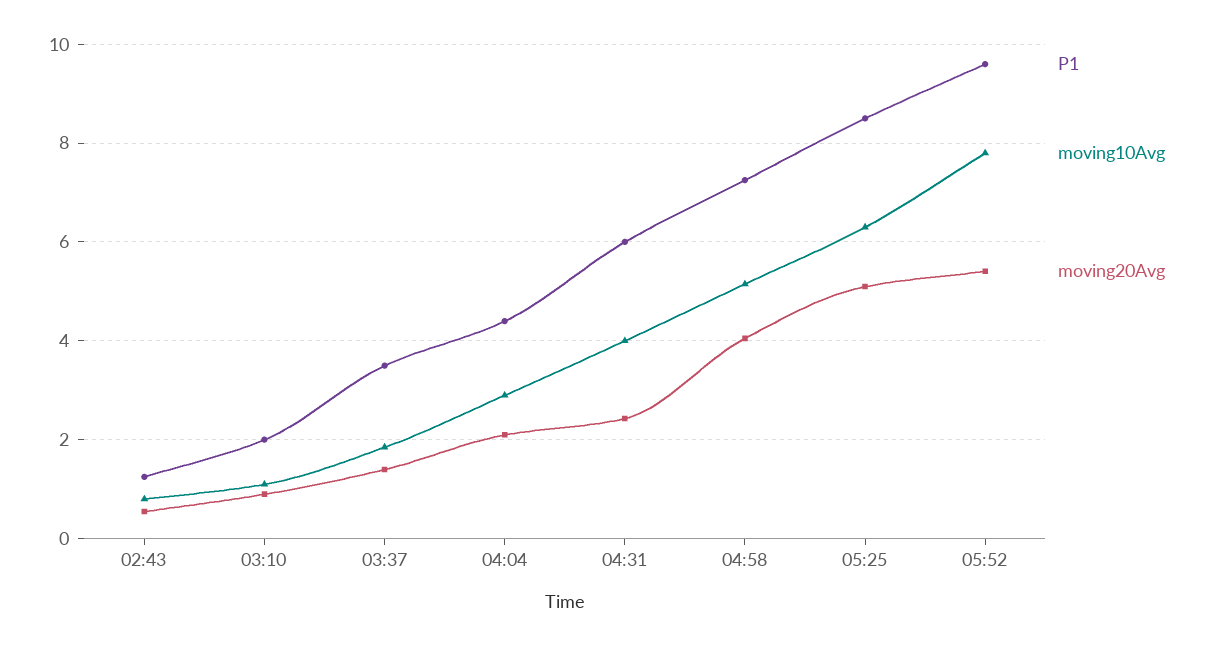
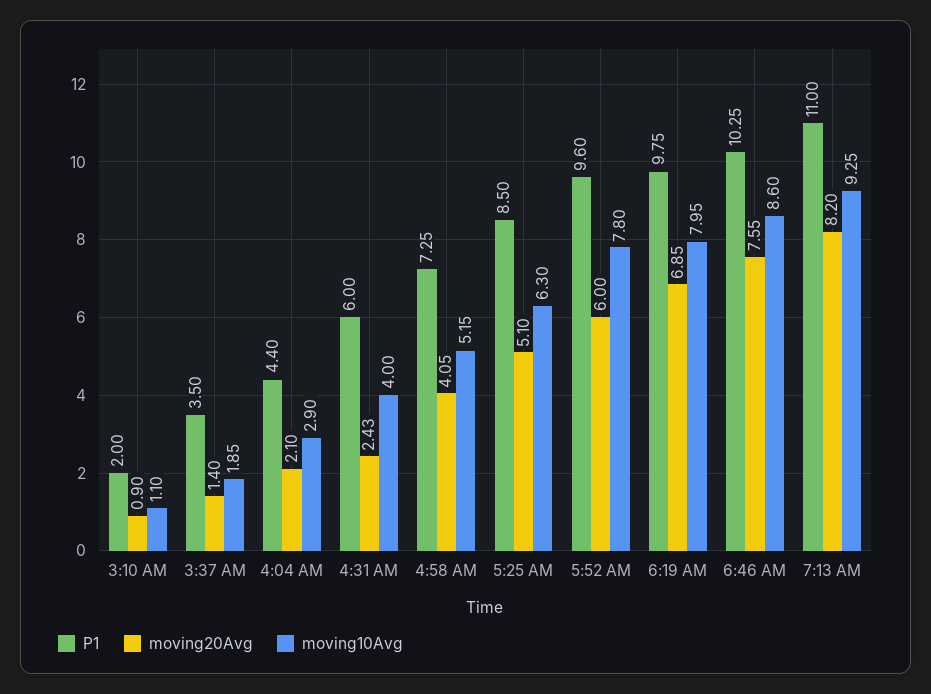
P1, 02:43: 1.2 -> none
moving10Avg, 02:43: 0.8 -> none
moving20Avg, 02:43: 0.6 -> none
moving20Avg, 05:52: 5.4 -> 6
P1, 6:19 AM: none -> 9.75
moving20Avg, 6:19 AM: none -> 6.85
moving10Avg, 6:19 AM: none -> 7.95
P1, 6:46 AM: none -> 10.25
moving20Avg, 6:46 AM: none -> 7.55
moving10Avg, 6:46 AM: none -> 8.6
P1, 7:13 AM: none -> 11
moving20Avg, 7:13 AM: none -> 8.2
moving10Avg, 7:13 AM: none -> 9.25

